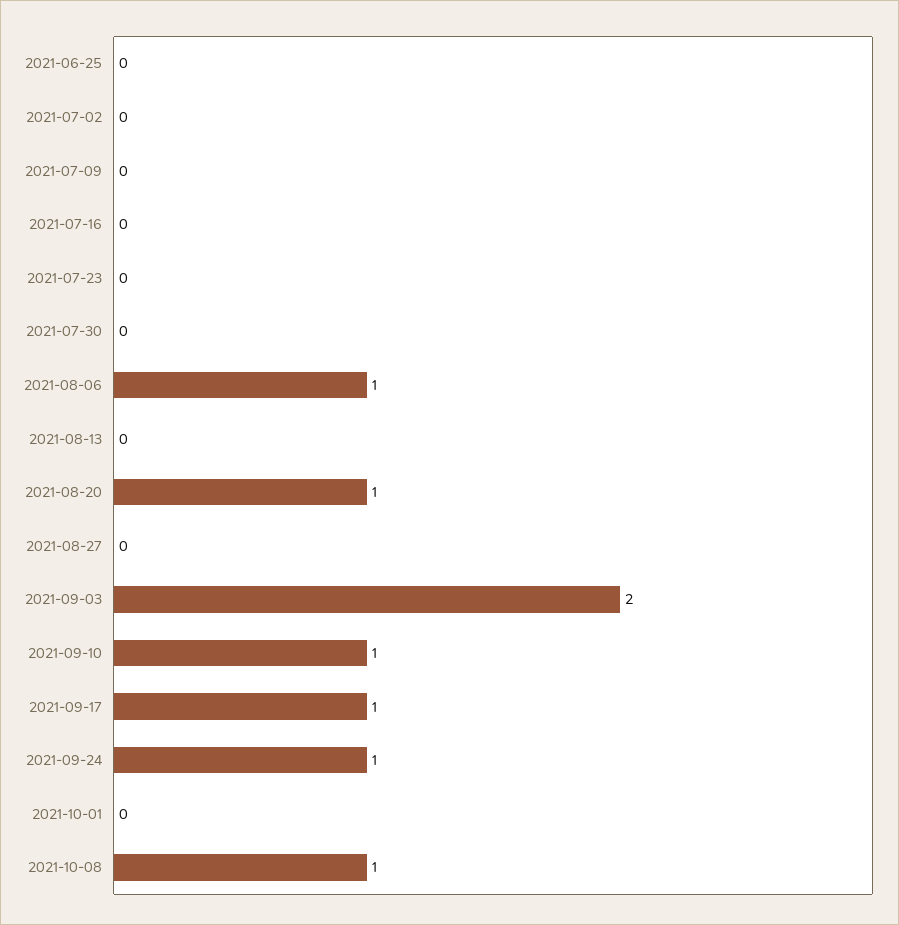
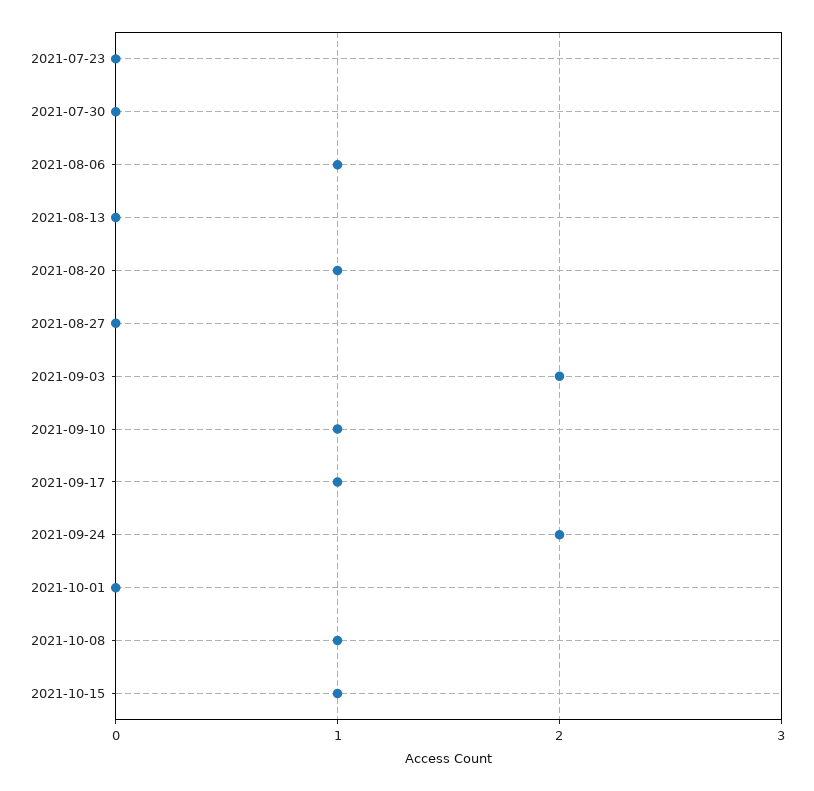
2021-06-25: 0 -> none
2021-07-02: 0 -> none
2021-07-09: 0 -> none
2021-07-16: 0 -> none
2021-09-24: 1 -> 2
2021-10-15: none -> 1

